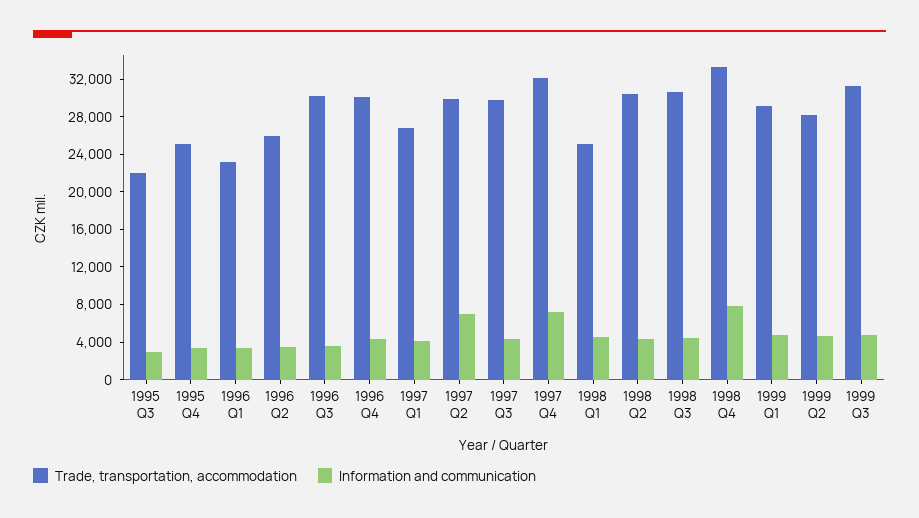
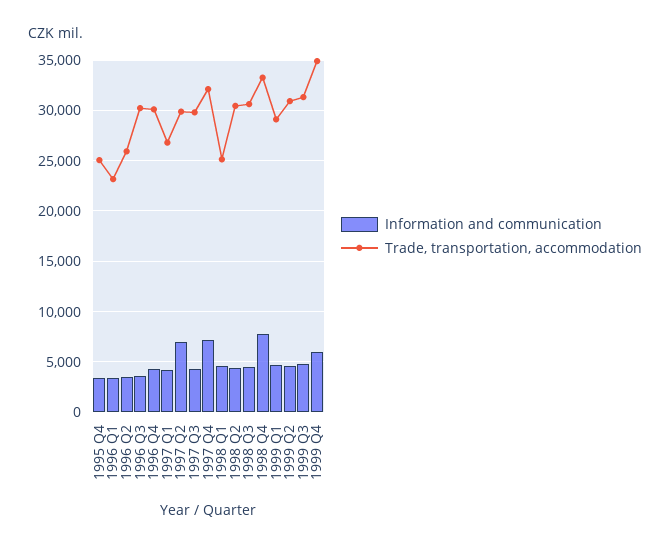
Trade, transportation, accommodation, 1995 Q3: 22000 -> none
Information and communication, 1995 Q3: 3000 -> none
Trade, transportation, accommodation, 1999 Q2: 28000 -> 31000
Information and communication, 1999 Q4: none -> 6000
Trade, transportation, accommodation, 1999 Q4: none -> 35000

